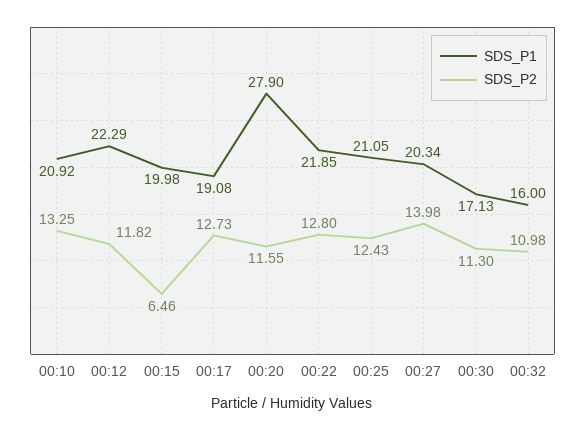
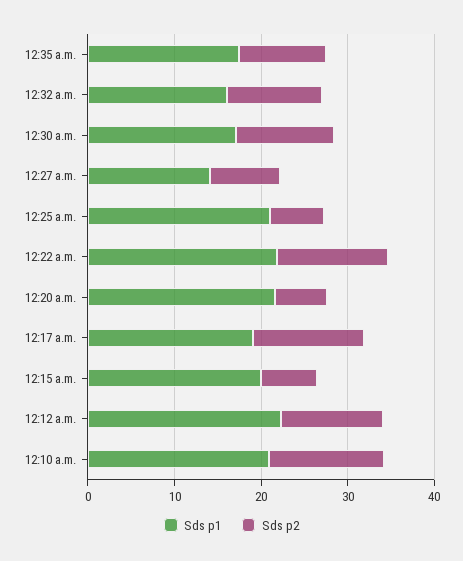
SDS_P1, 00:20: 27.9 -> 22
SDS_P2, 00:20: 11.55 -> 6
SDS_P2, 00:25: 12.43 -> 6
SDS_P1, 00:27: 20.34 -> 14
SDS_P2, 00:27: 13.98 -> 8
SDS_P1, 12:35 a.m.: none -> 18
SDS_P2, 12:35 a.m.: none -> 10

